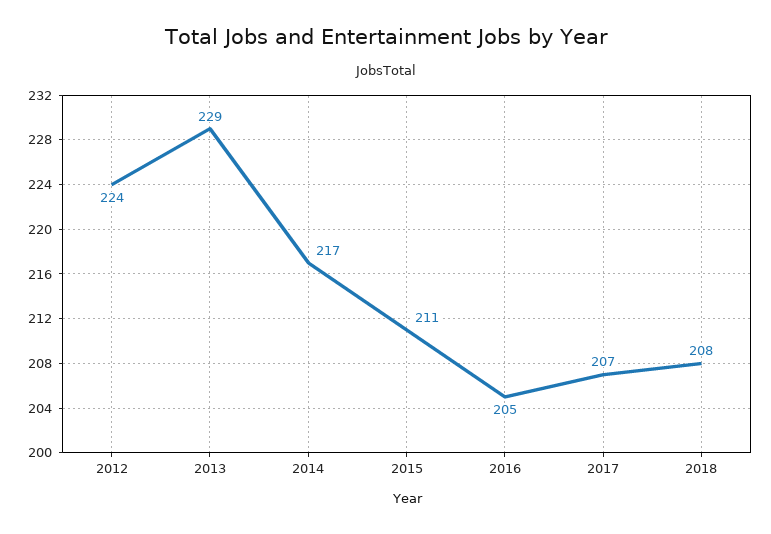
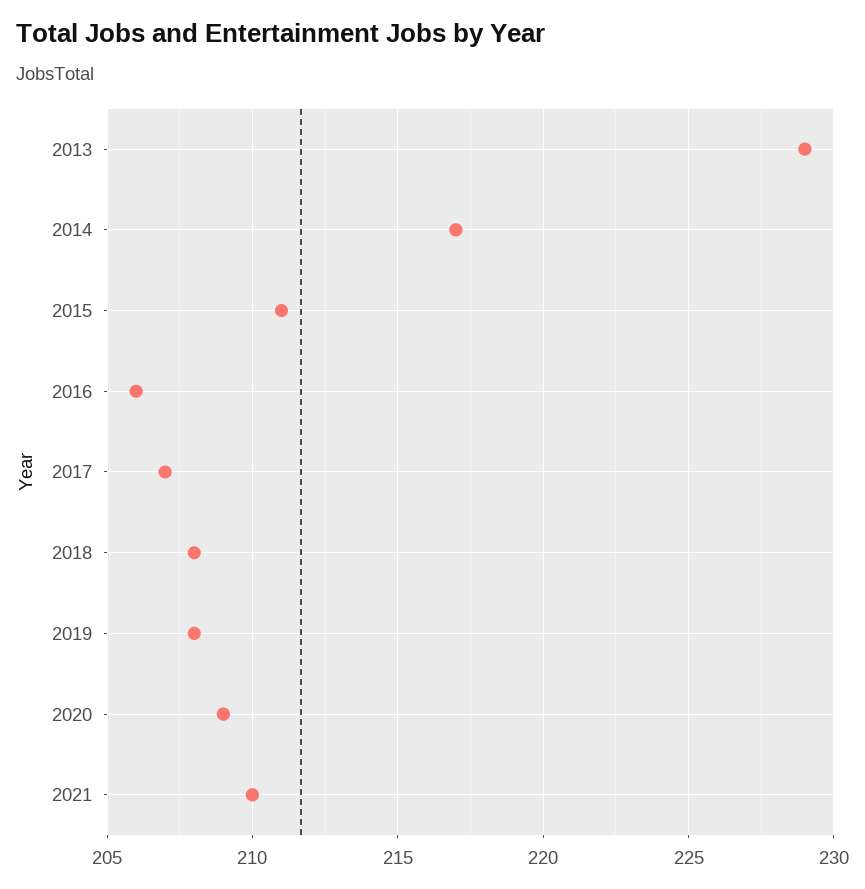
2012: 224 -> none
2016: 205 -> 206
2019: none -> 208
2020: none -> 209
2021: none -> 210

